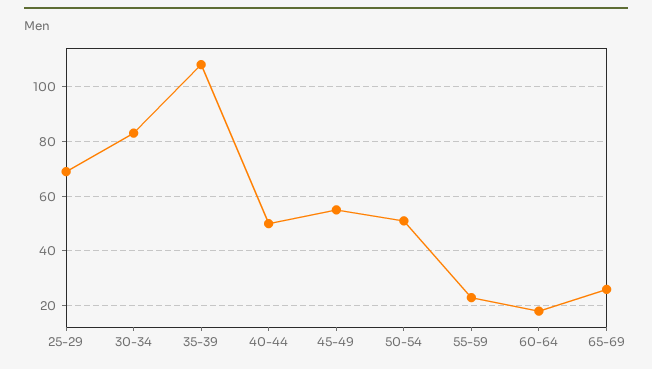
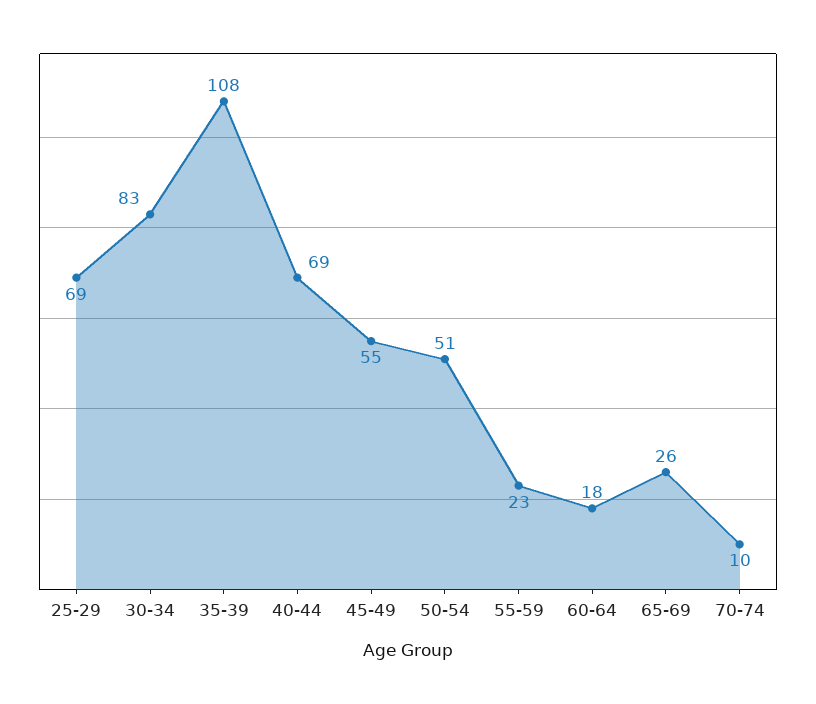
40-44: 50 -> 69
70-74: none -> 10

